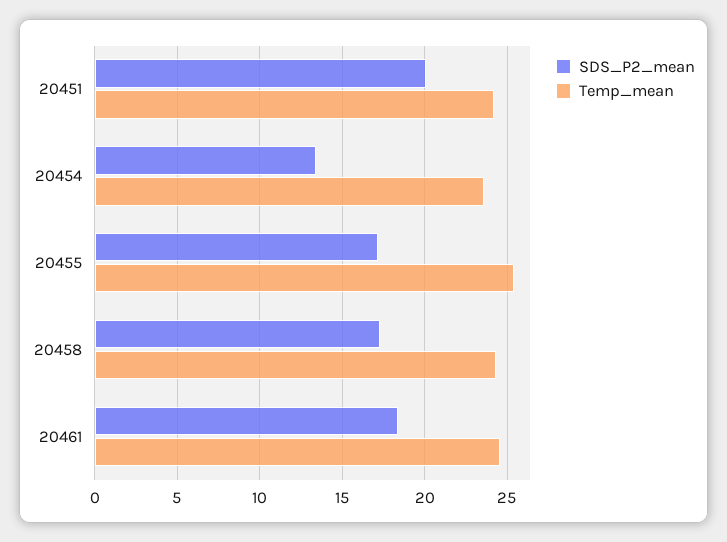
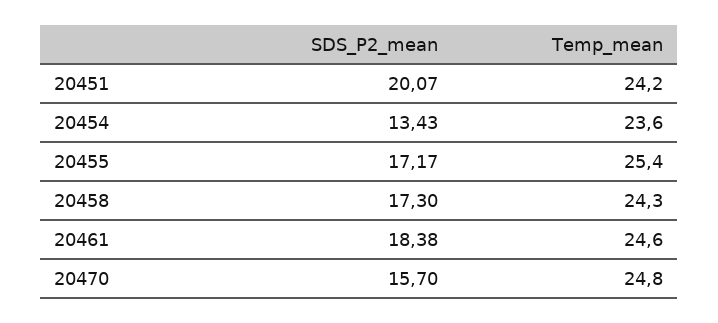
SDS_P2_mean, 20470: none -> 15.7
Temp_mean, 20470: none -> 24.8

